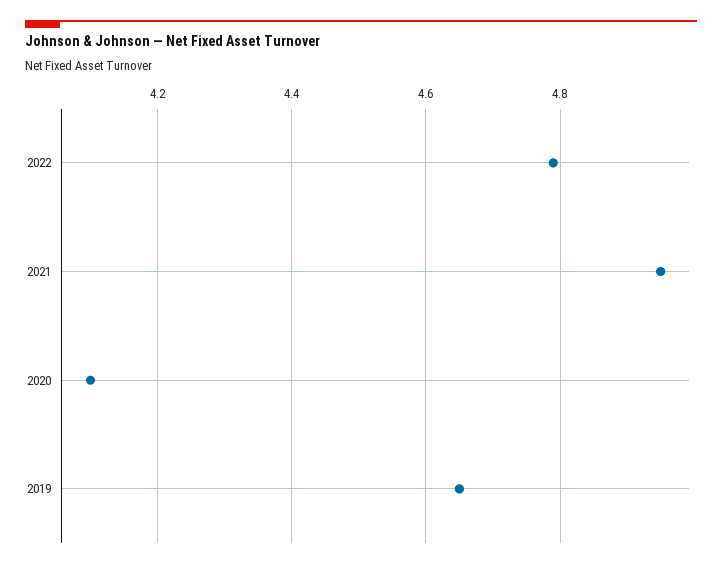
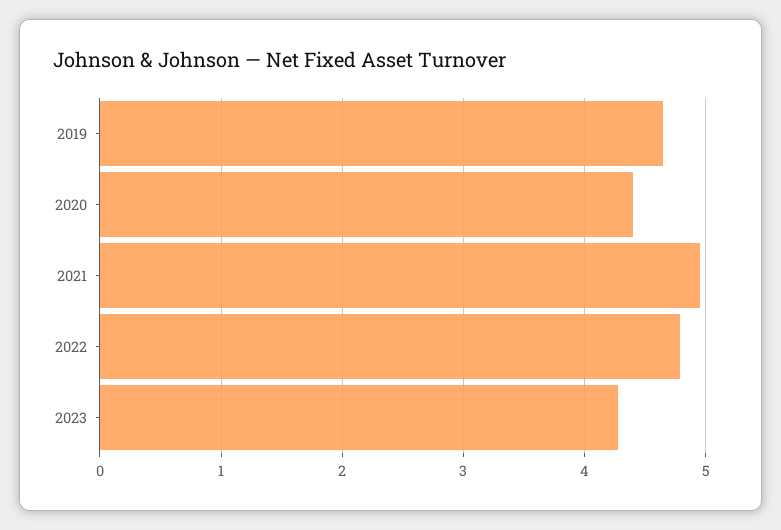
2020: 4.1 -> 4.4
2023: none -> 4.3

